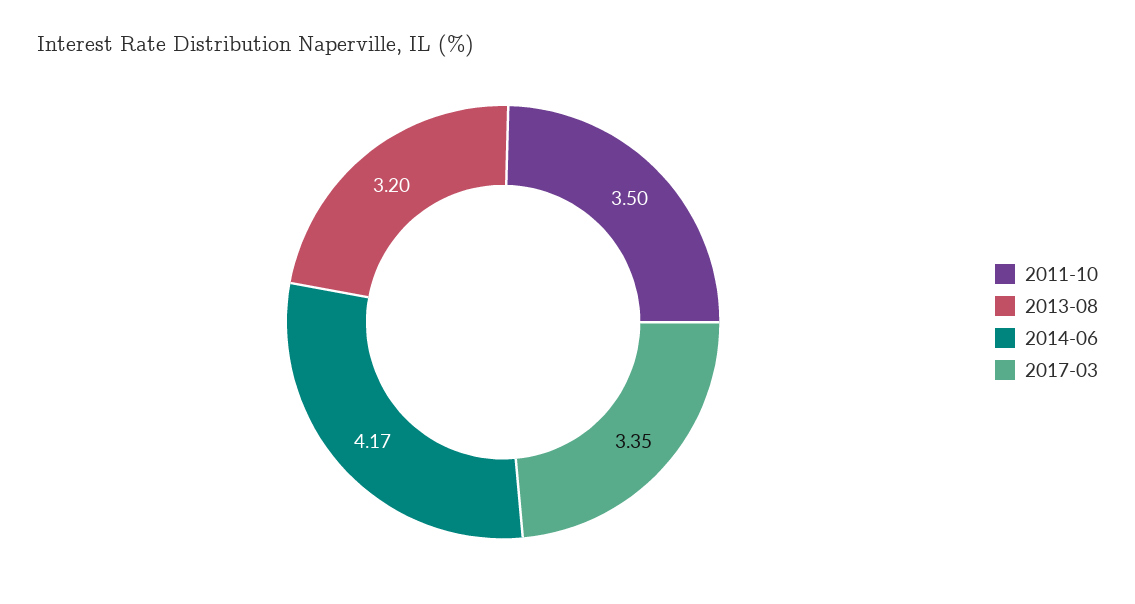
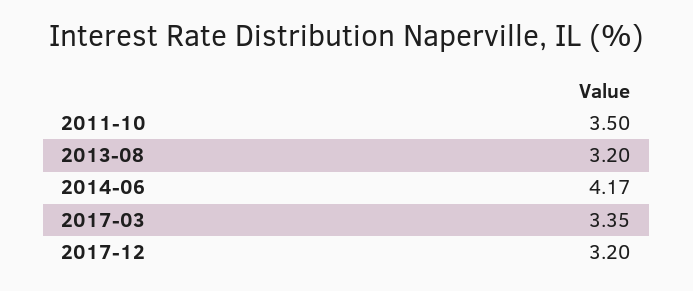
2017-12: none -> 3.2

